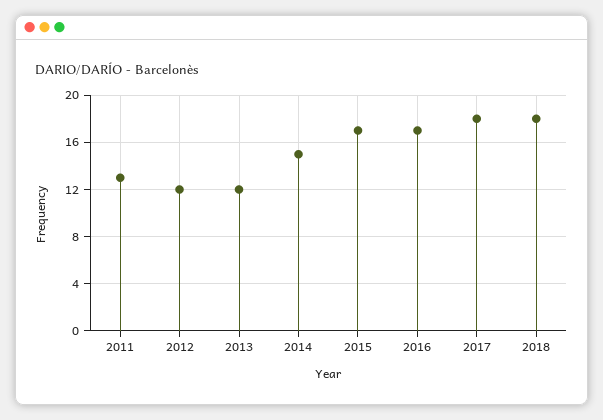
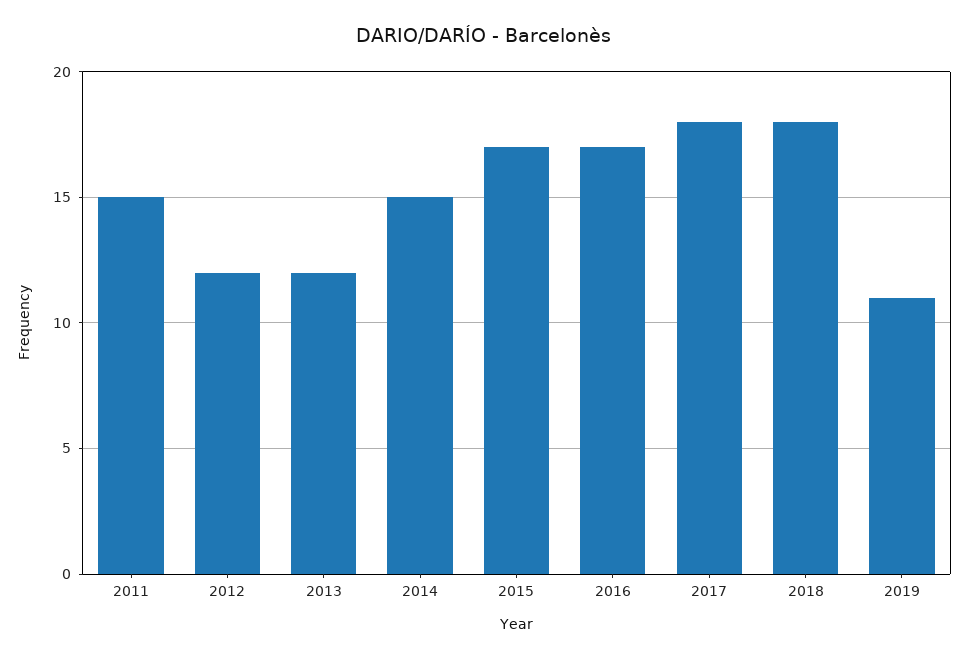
2011: 13 -> 15
2019: none -> 11

